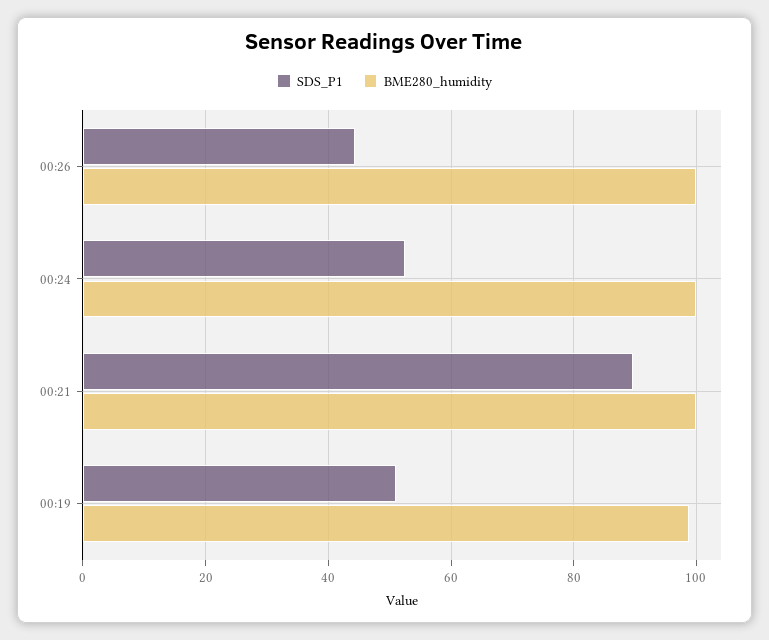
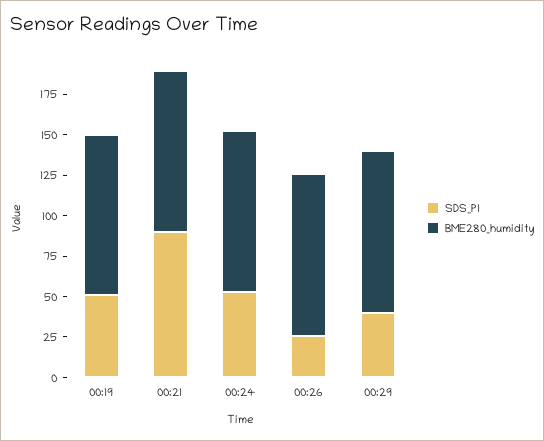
SDS_P1, 00:26: 44 -> 25
SDS_P1, 00:29: none -> 40
BME280_humidity, 00:29: none -> 100

